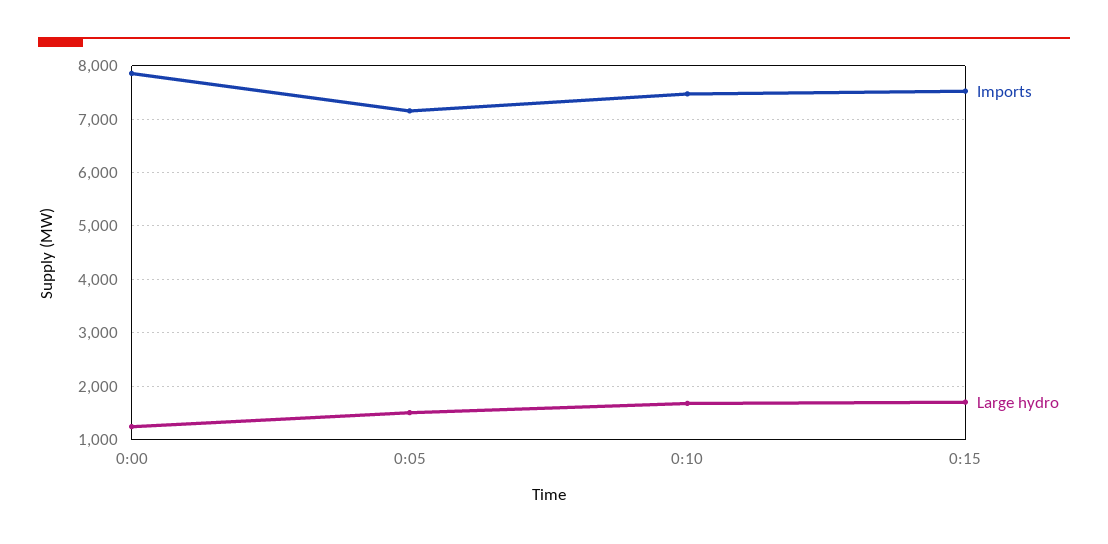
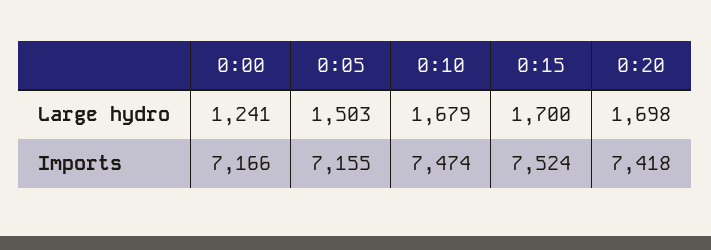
Imports, 0:00: 7800 -> 7166
Large hydro, 0:20: none -> 1698
Imports, 0:20: none -> 7418

